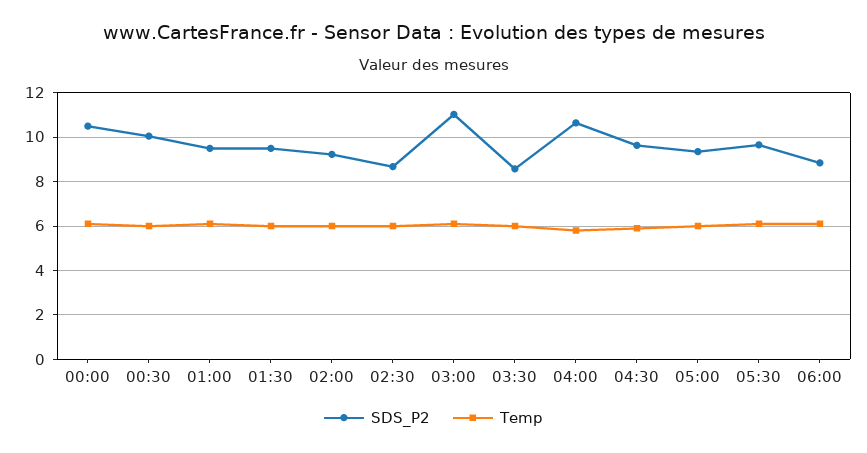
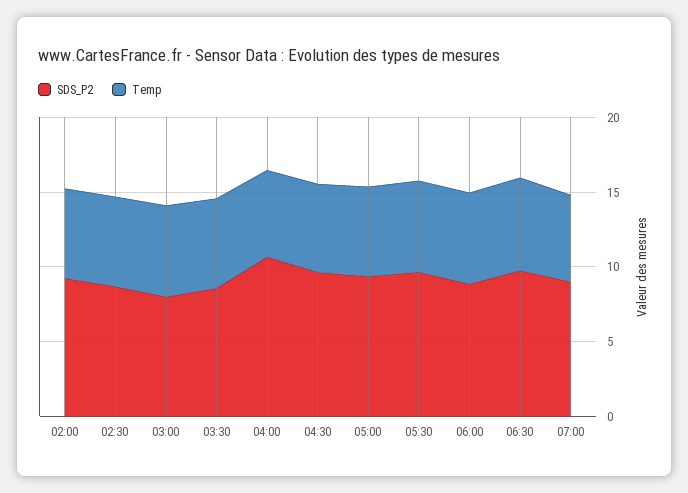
SDS_P2, 00:00: 10.5 -> none
Temp, 00:00: 6 -> none
SDS_P2, 00:30: 10 -> none
Temp, 00:30: 6 -> none
SDS_P2, 01:00: 9.5 -> none
Temp, 01:00: 6 -> none
SDS_P2, 01:30: 9.5 -> none
Temp, 01:30: 6 -> none
SDS_P2, 03:00: 11 -> 8
SDS_P2, 06:30: none -> 10
Temp, 06:30: none -> 6
SDS_P2, 07:00: none -> 9
Temp, 07:00: none -> 6

